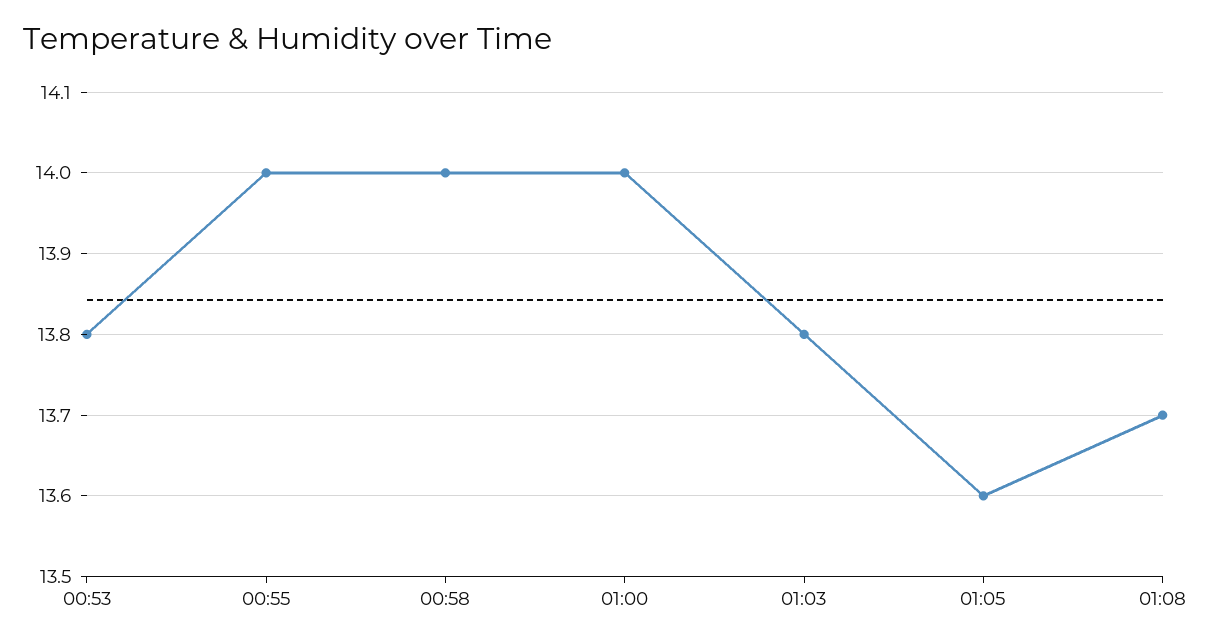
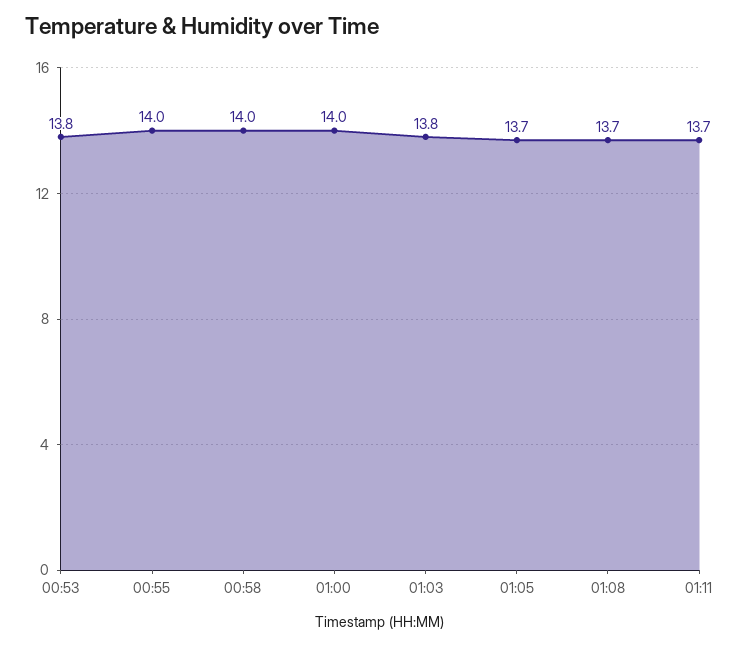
01:05: 13.6 -> 13.7
01:11: none -> 13.7

